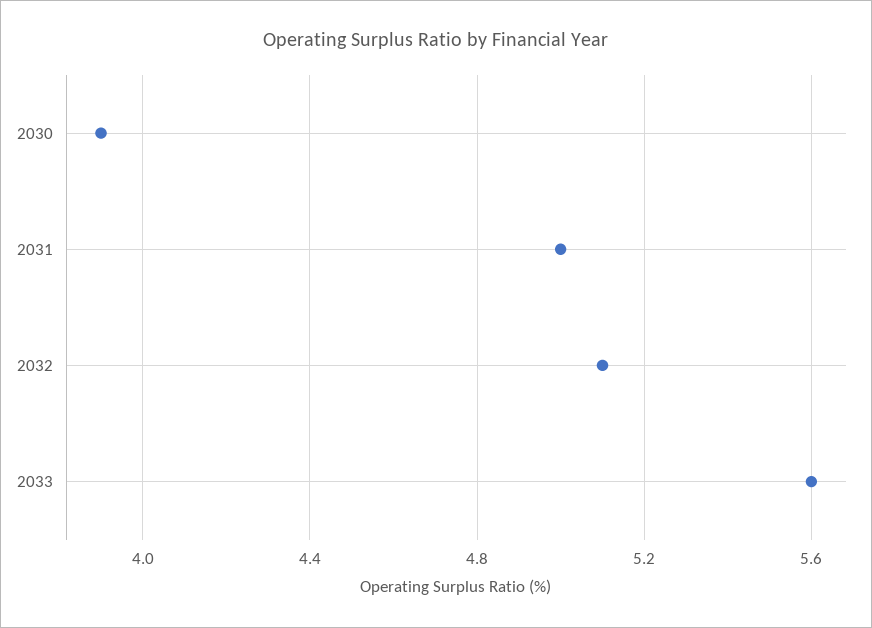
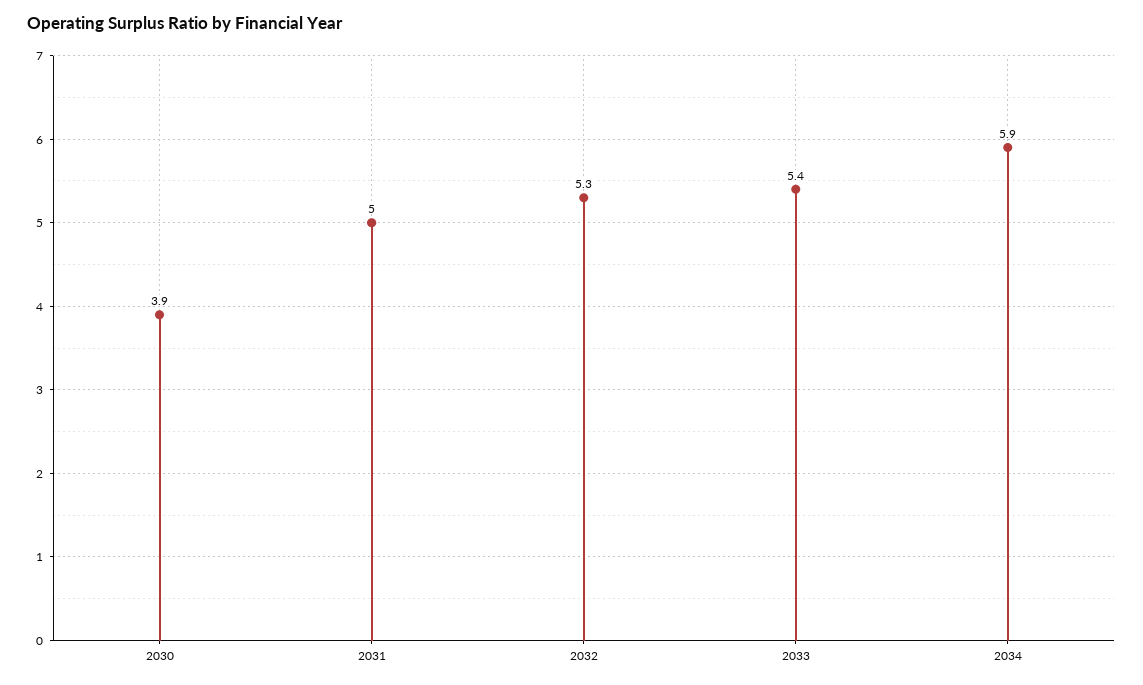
2032: 5.1 -> 5.3
2033: 5.6 -> 5.4
2034: none -> 5.9

